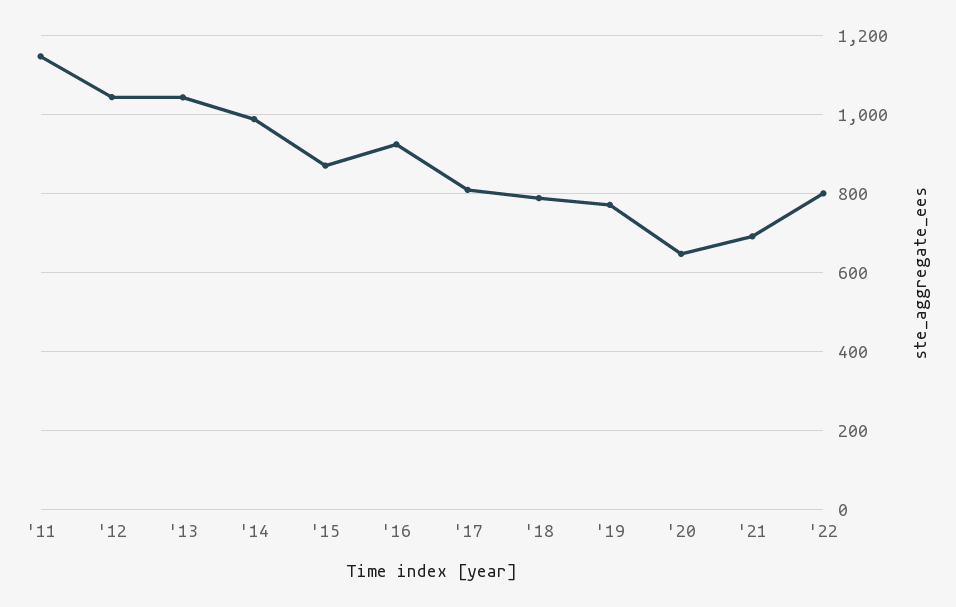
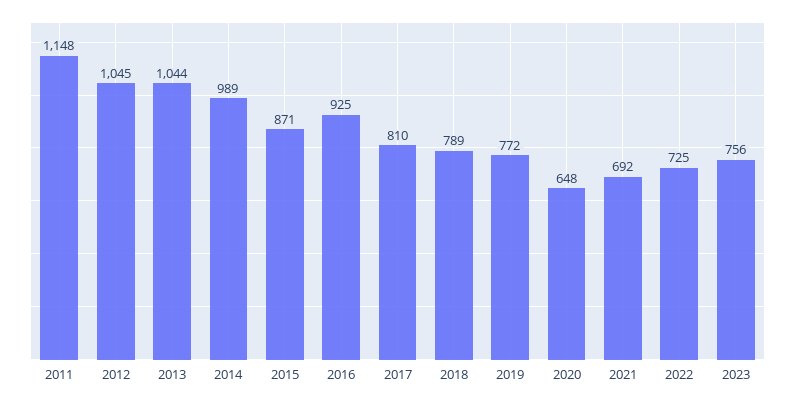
'22: 800 -> 725
2023: none -> 756

